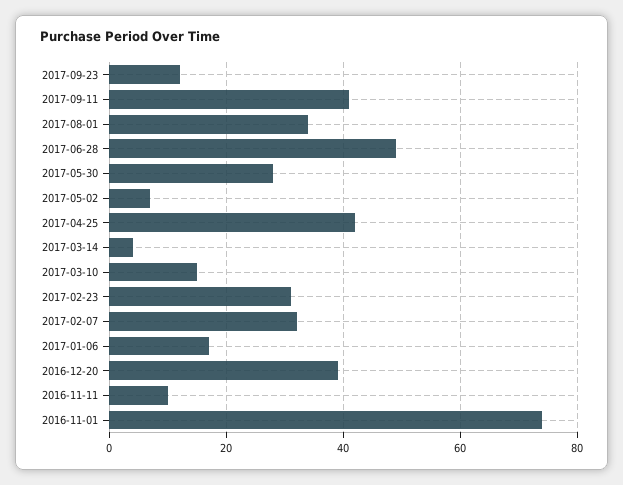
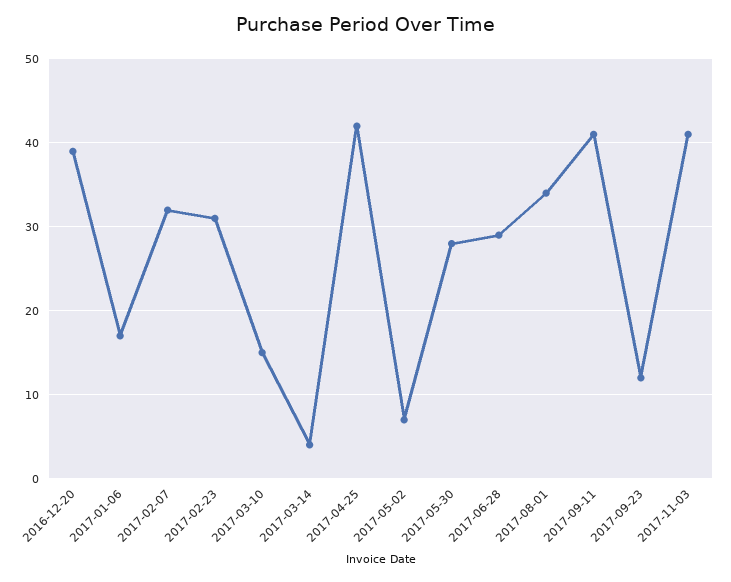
2017-06-28: 50 -> 29
2016-11-11: 10 -> none
2016-11-01: 75 -> none
2017-11-03: none -> 41

